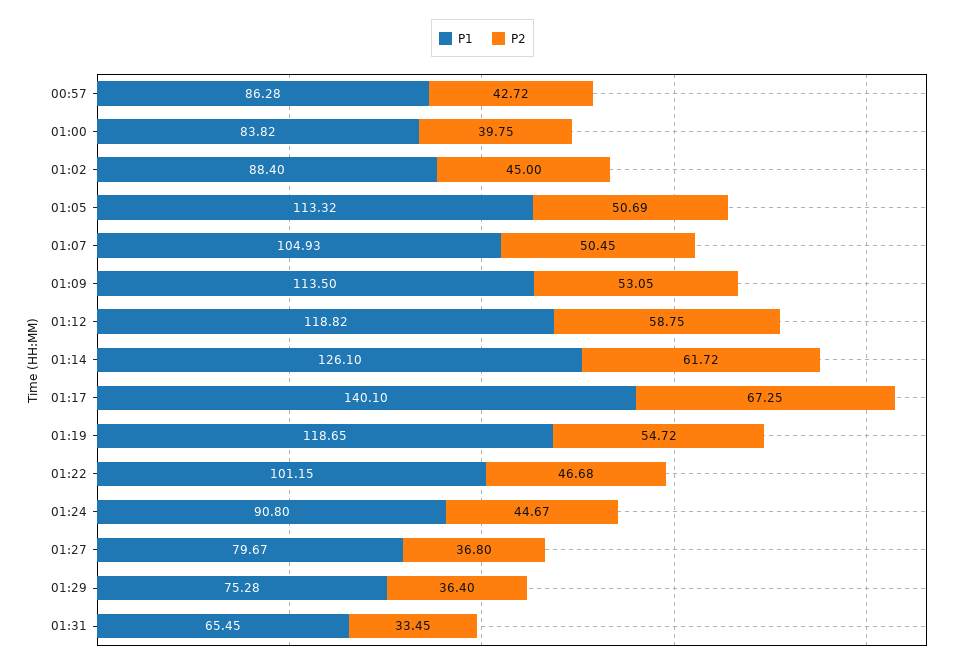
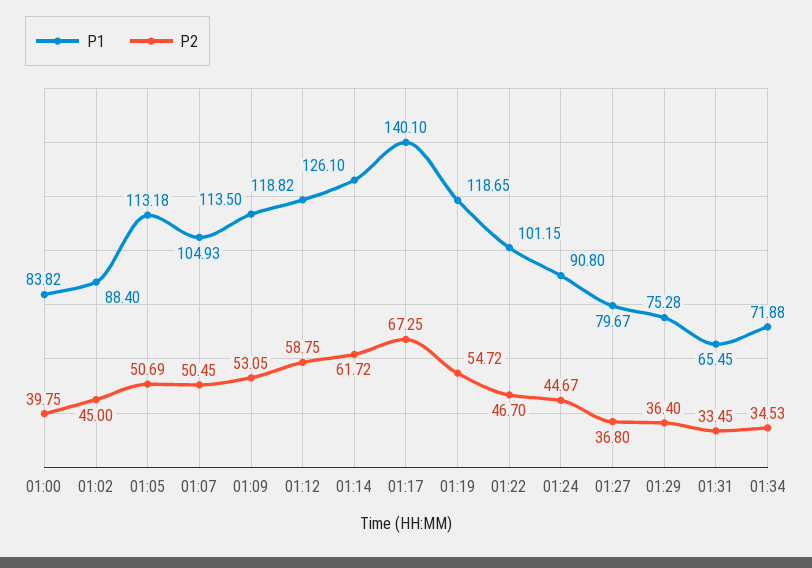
P1, 00:57: 86.28 -> none
P2, 00:57: 42.72 -> none
P1, 01:05: 113.32 -> 113.18
P2, 01:22: 46.68 -> 46.7
P1, 01:34: none -> 71.88
P2, 01:34: none -> 34.53

